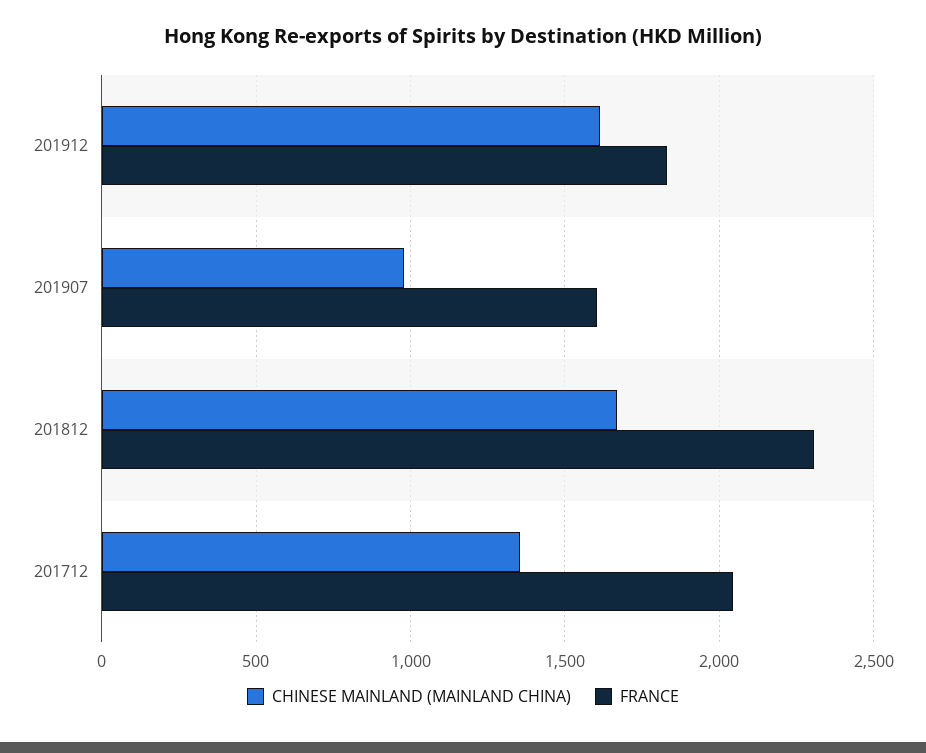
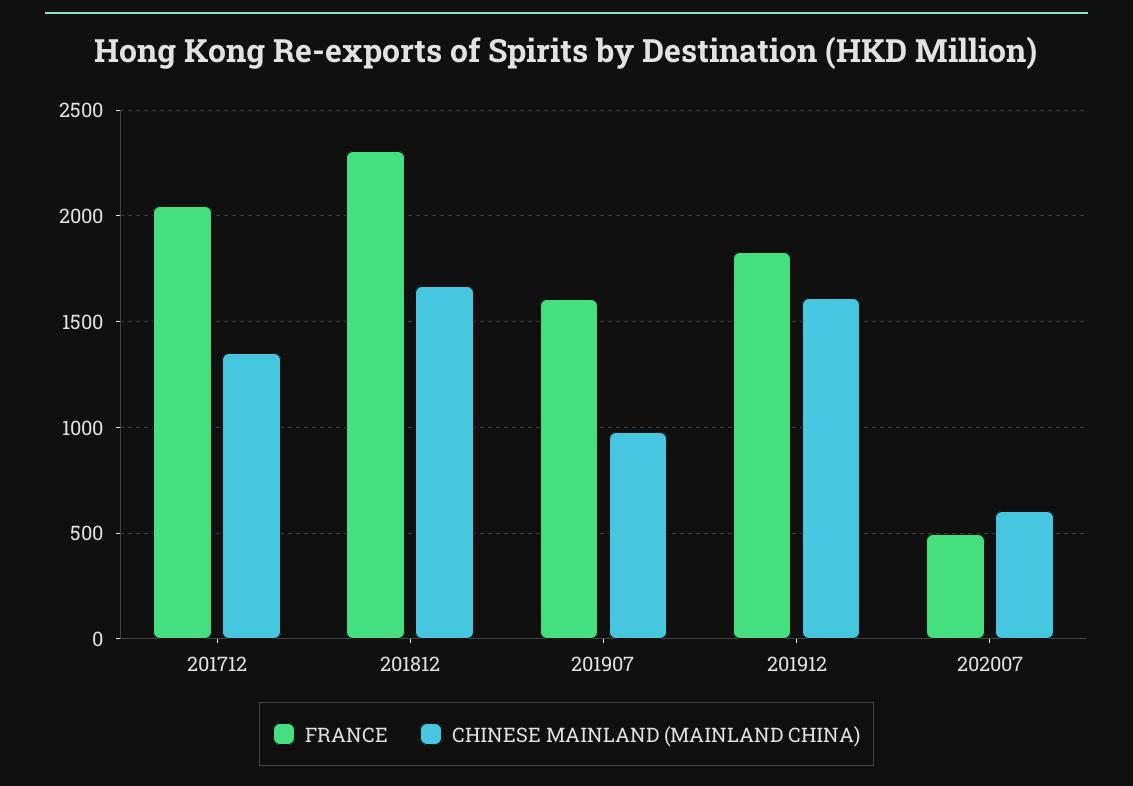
FRANCE, 202007: none -> 500
CHINESE MAINLAND (MAINLAND CHINA), 202007: none -> 600

